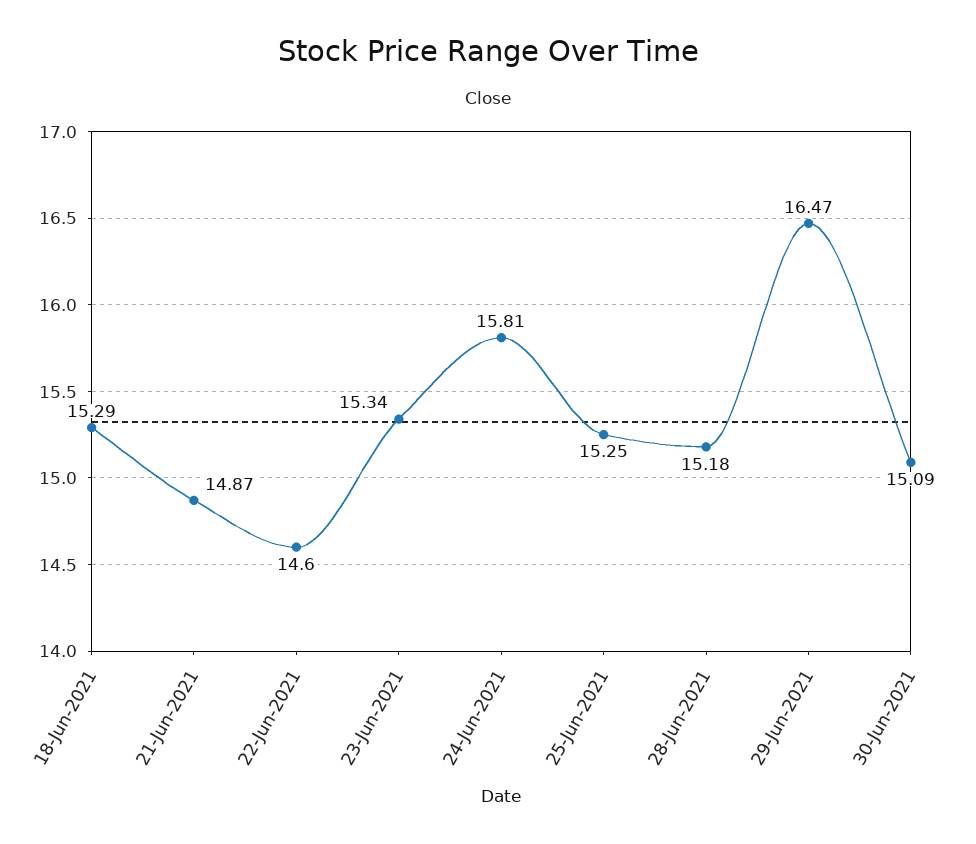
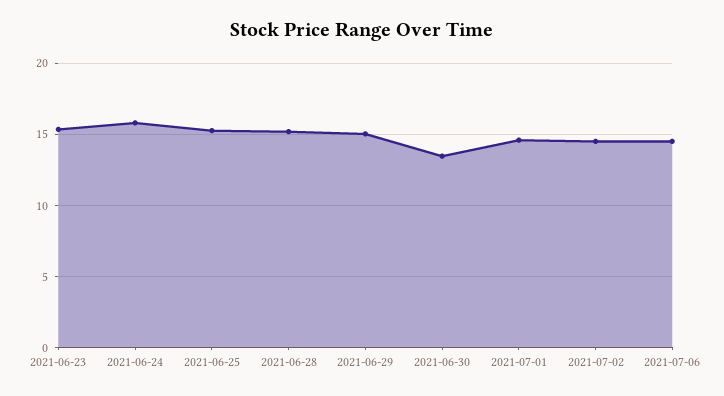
18-Jun-2021: 15.29 -> none
21-Jun-2021: 14.87 -> none
22-Jun-2021: 14.6 -> none
29-Jun-2021: 16.47 -> 15
30-Jun-2021: 15.09 -> 13.5
2021-07-01: none -> 14.5
2021-07-02: none -> 14.5
2021-07-06: none -> 14.5

